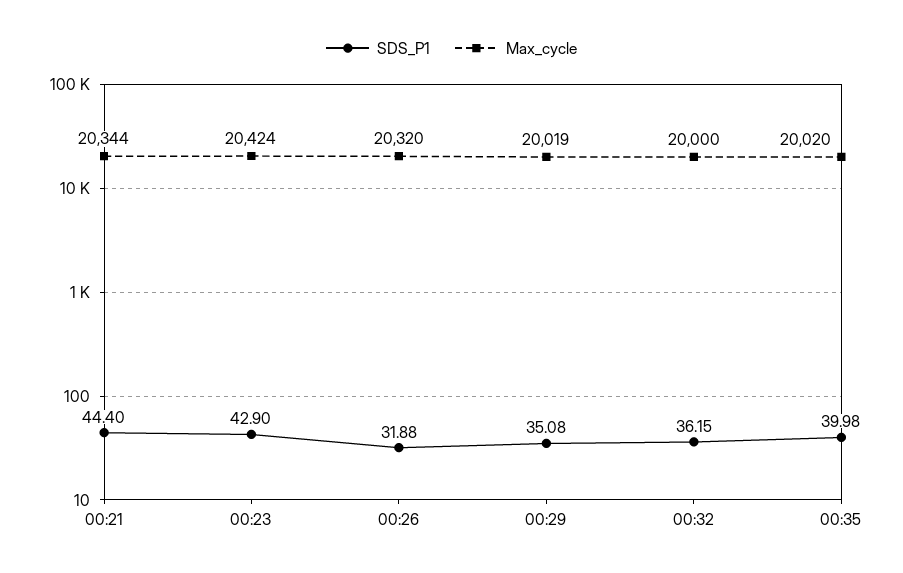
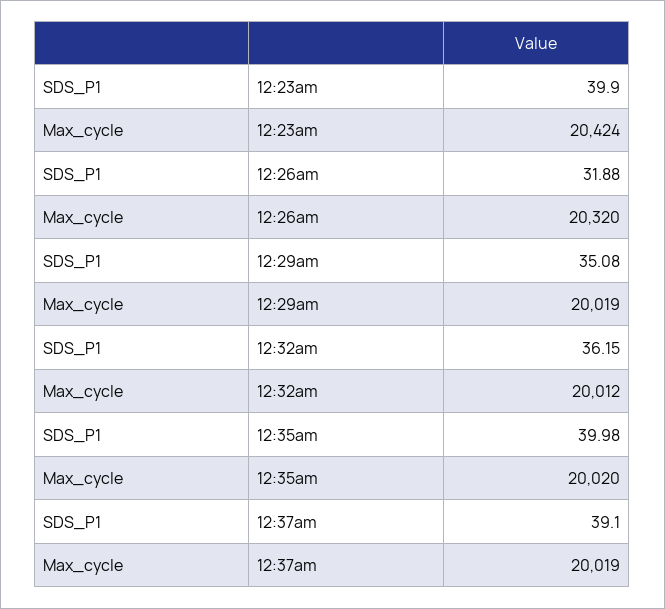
SDS_P1, 00:21: 44.4 -> none
Max_cycle, 00:21: 20344 -> none
SDS_P1, 00:23: 42.9 -> 39.9
Max_cycle, 00:32: 20000 -> 20012
SDS_P1, 12:37am: none -> 39.1
Max_cycle, 12:37am: none -> 20019

